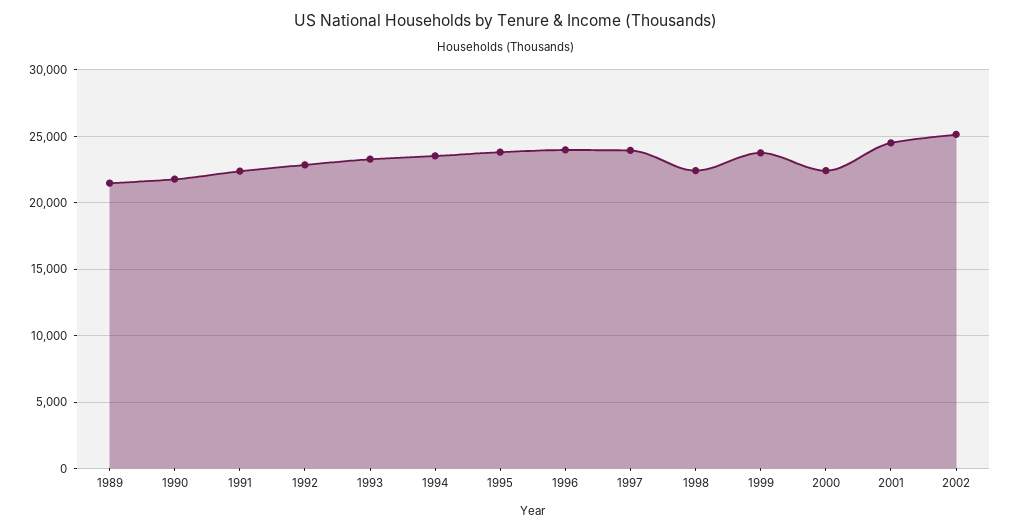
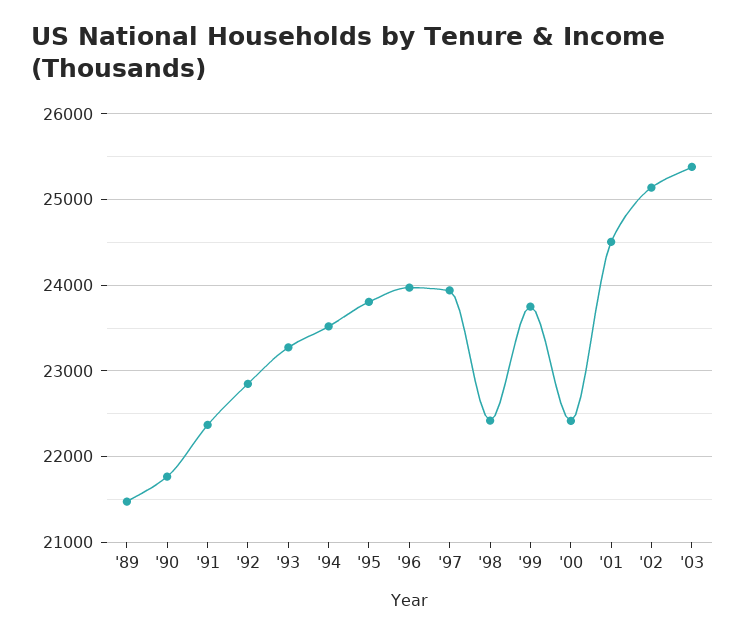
'03: none -> 25400

